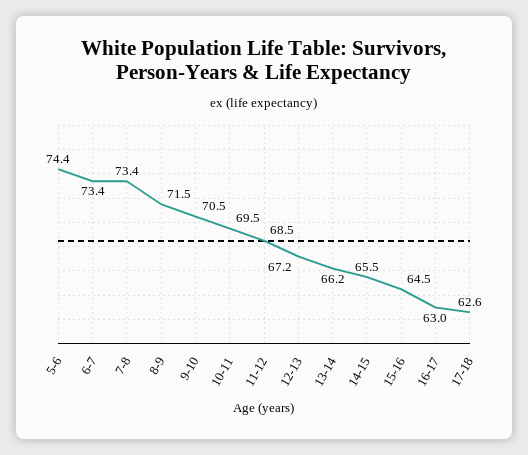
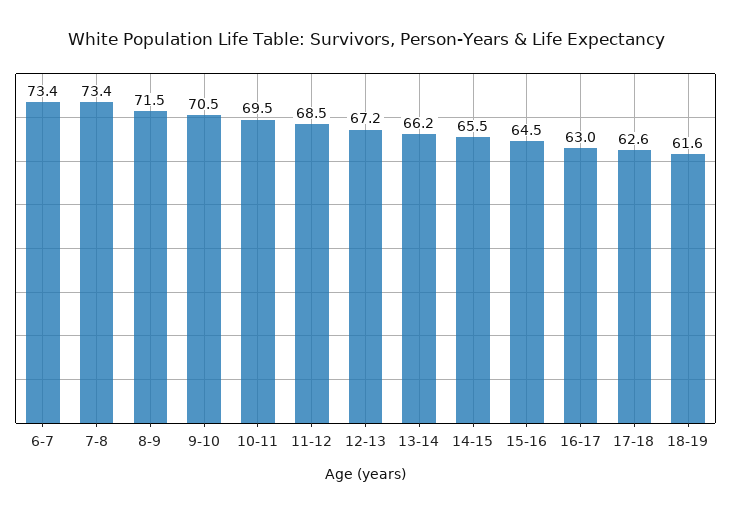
5-6: 74.4 -> none
18-19: none -> 61.6

